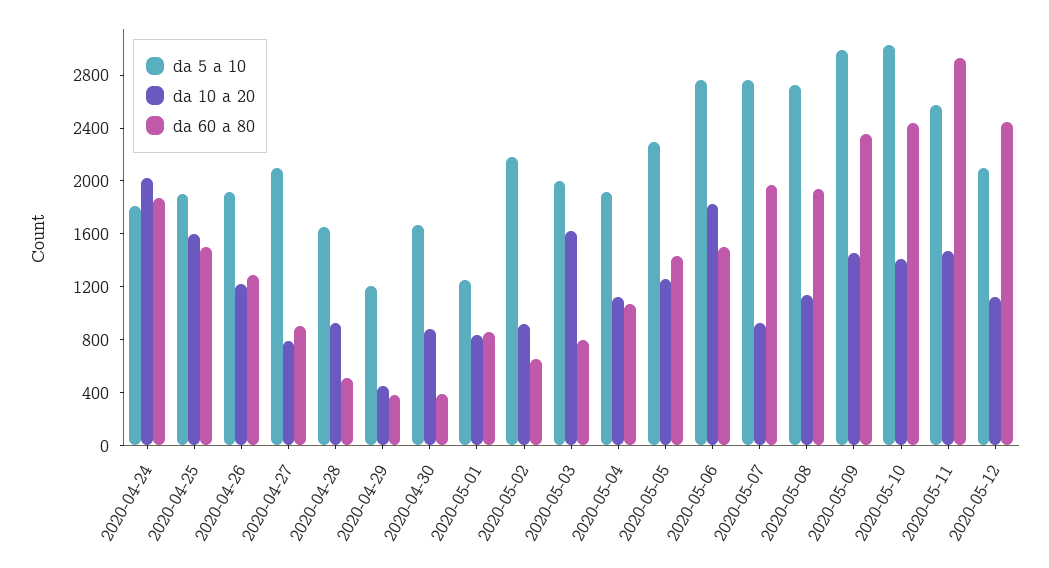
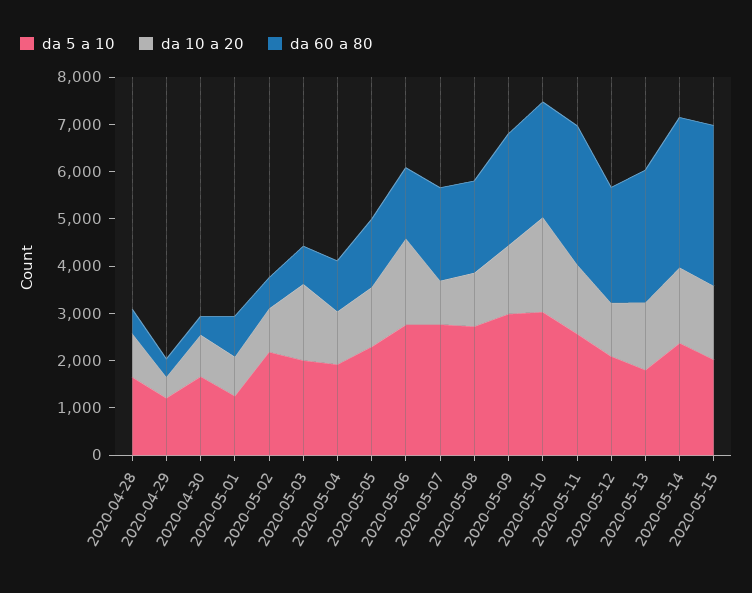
da 5 a 10, 2020-04-24: 1800 -> none
da 10 a 20, 2020-04-24: 2000 -> none
da 60 a 80, 2020-04-24: 1900 -> none
da 5 a 10, 2020-04-25: 1900 -> none
da 10 a 20, 2020-04-25: 1600 -> none
da 60 a 80, 2020-04-25: 1500 -> none
da 5 a 10, 2020-04-26: 1900 -> none
da 10 a 20, 2020-04-26: 1200 -> none
da 60 a 80, 2020-04-26: 1300 -> none
da 5 a 10, 2020-04-27: 2100 -> none
da 10 a 20, 2020-04-27: 800 -> none
da 60 a 80, 2020-04-27: 900 -> none
da 10 a 20, 2020-05-10: 1400 -> 2000
da 5 a 10, 2020-05-13: none -> 1800
da 10 a 20, 2020-05-13: none -> 1400
da 60 a 80, 2020-05-13: none -> 2800
da 5 a 10, 2020-05-14: none -> 2400
da 10 a 20, 2020-05-14: none -> 1600
da 60 a 80, 2020-05-14: none -> 3200
da 5 a 10, 2020-05-15: none -> 2000
da 10 a 20, 2020-05-15: none -> 1600
da 60 a 80, 2020-05-15: none -> 3400

